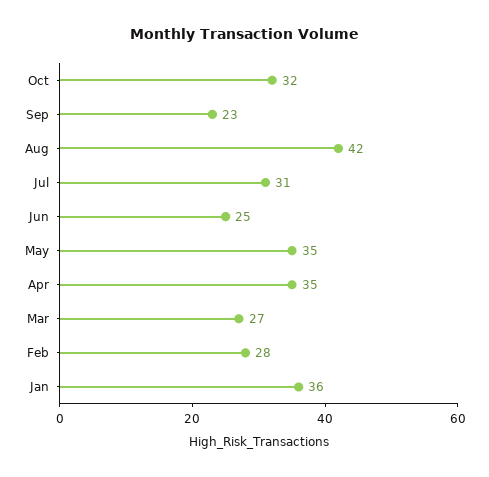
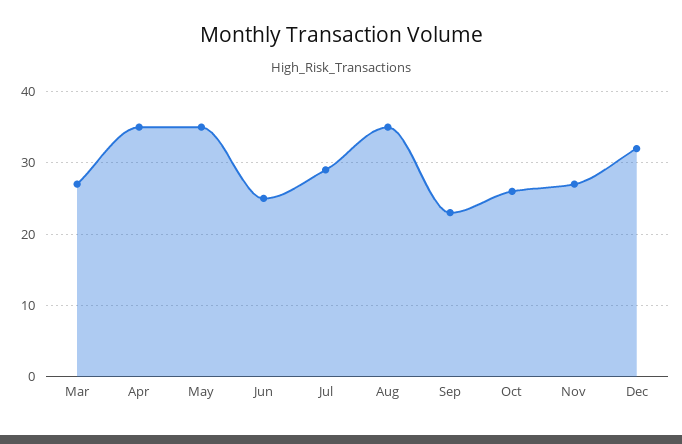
Oct: 32 -> 26
Aug: 42 -> 35
Jul: 31 -> 29
Feb: 28 -> none
Jan: 36 -> none
Nov: none -> 27
Dec: none -> 32

